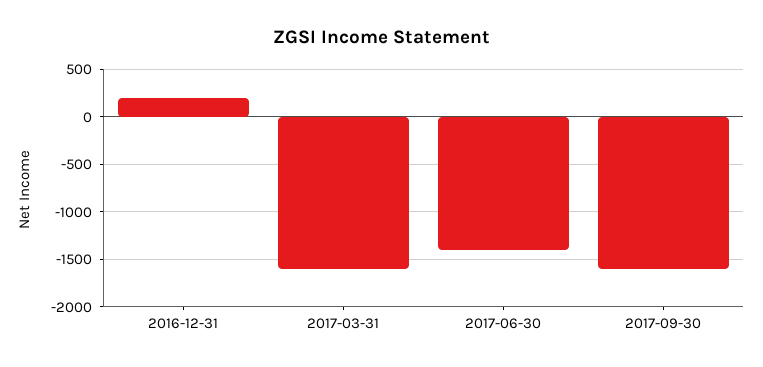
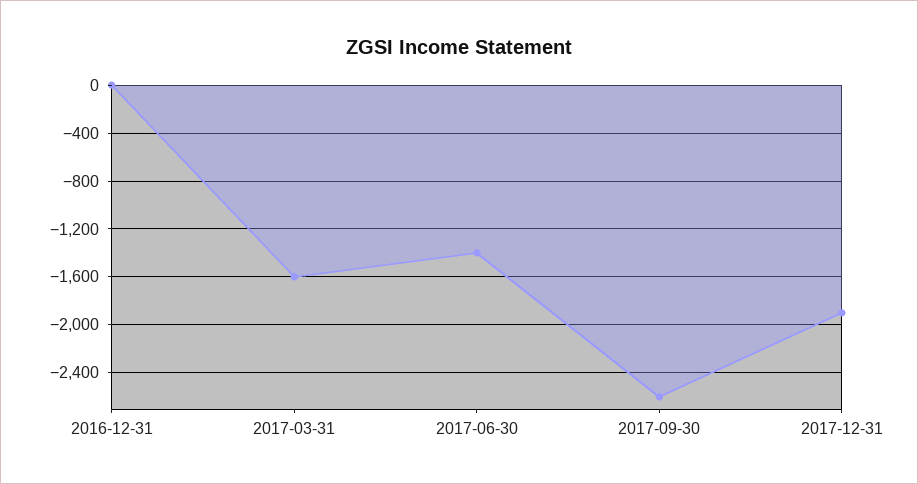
2016-12-31: 200 -> 0
2017-09-30: -1600 -> -2600
2017-12-31: none -> -1900

